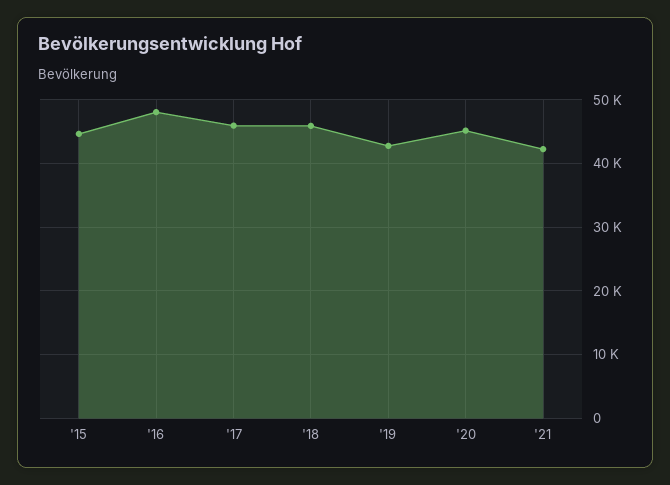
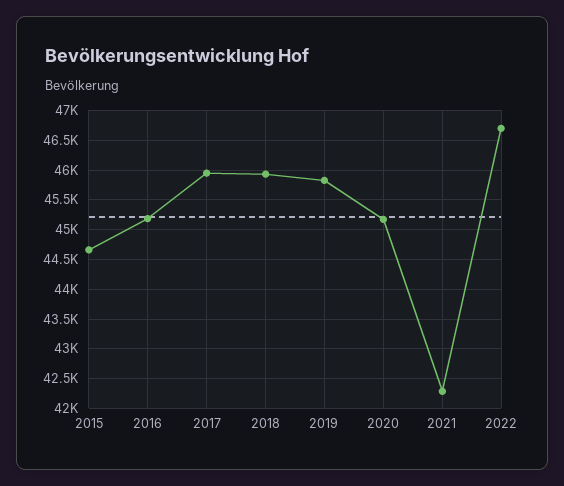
'16: 48000 -> 45250
'19: 43000 -> 45750
2022: none -> 46750

